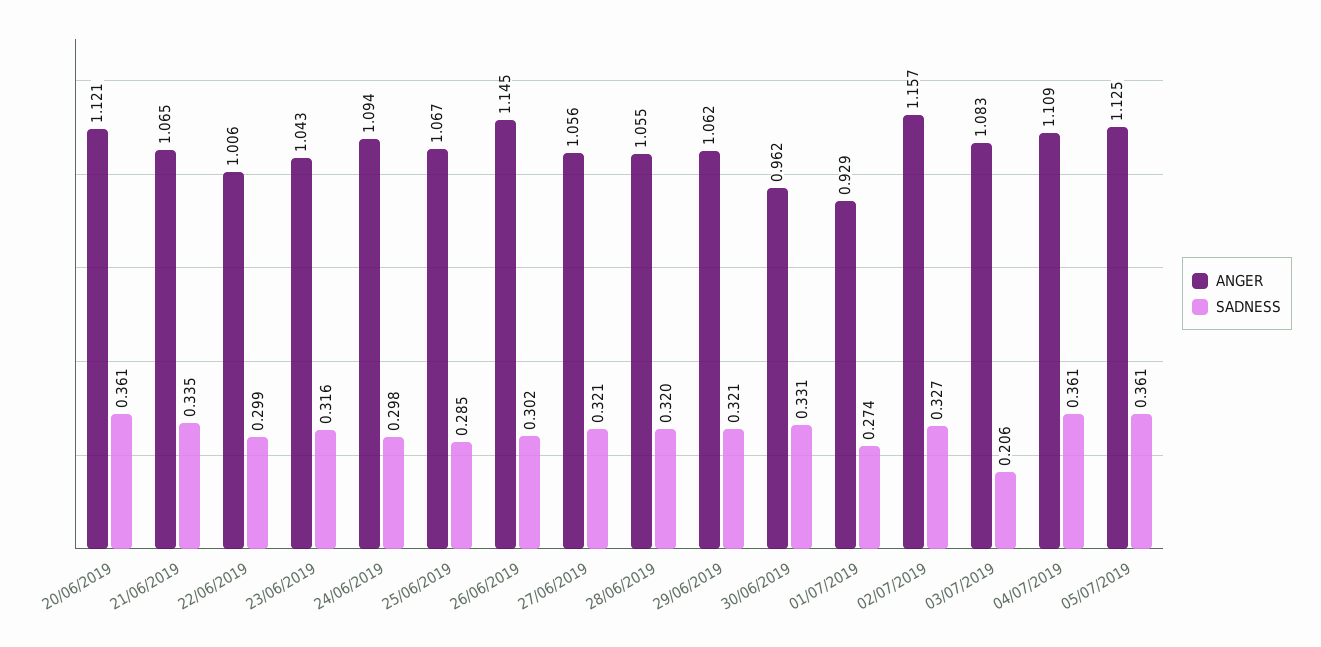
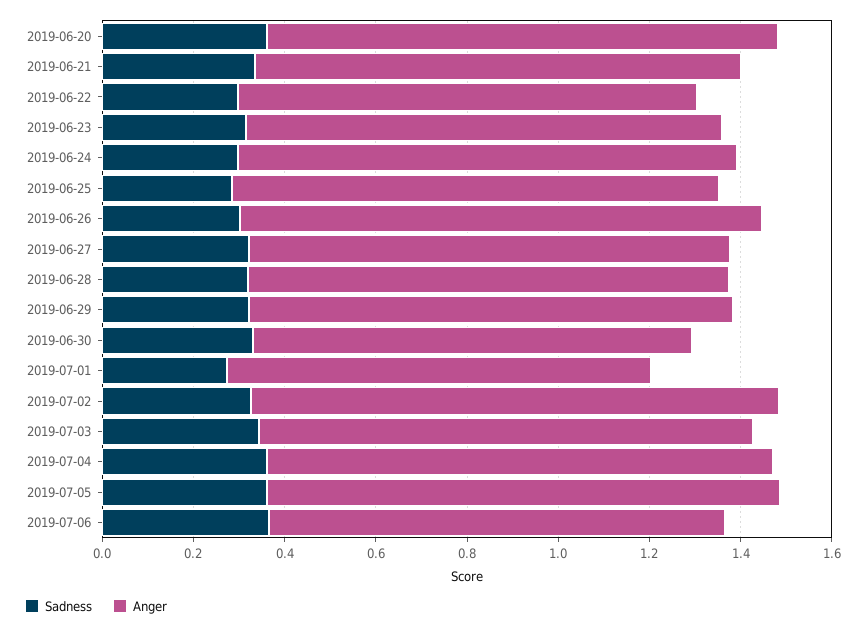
SADNESS, 03/07/2019: 0.206 -> 0.35
SADNESS, 2019-07-06: none -> 0.35
ANGER, 2019-07-06: none -> 1

